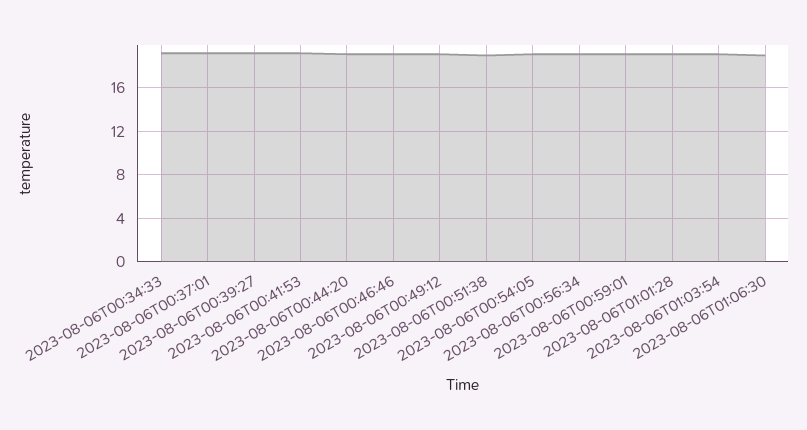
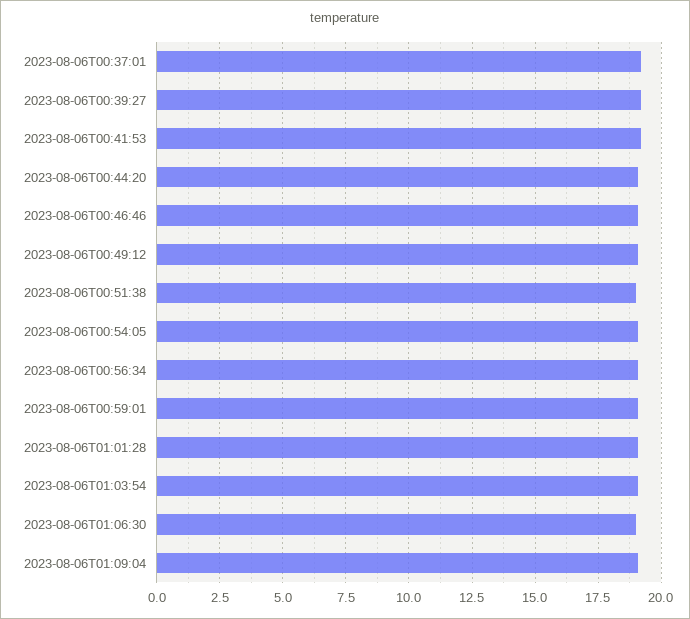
2023-08-06T00:34:33: 19 -> none
2023-08-06T01:09:04: none -> 19

